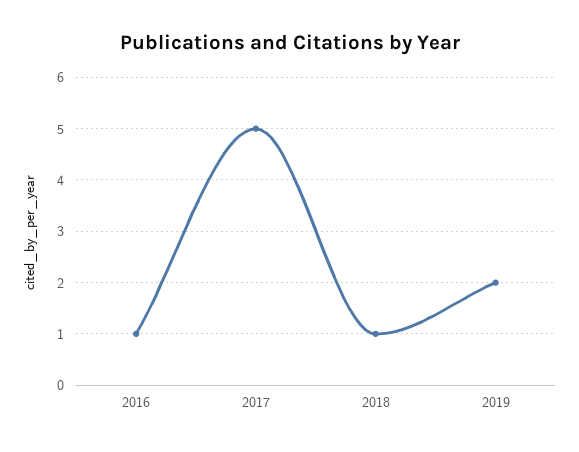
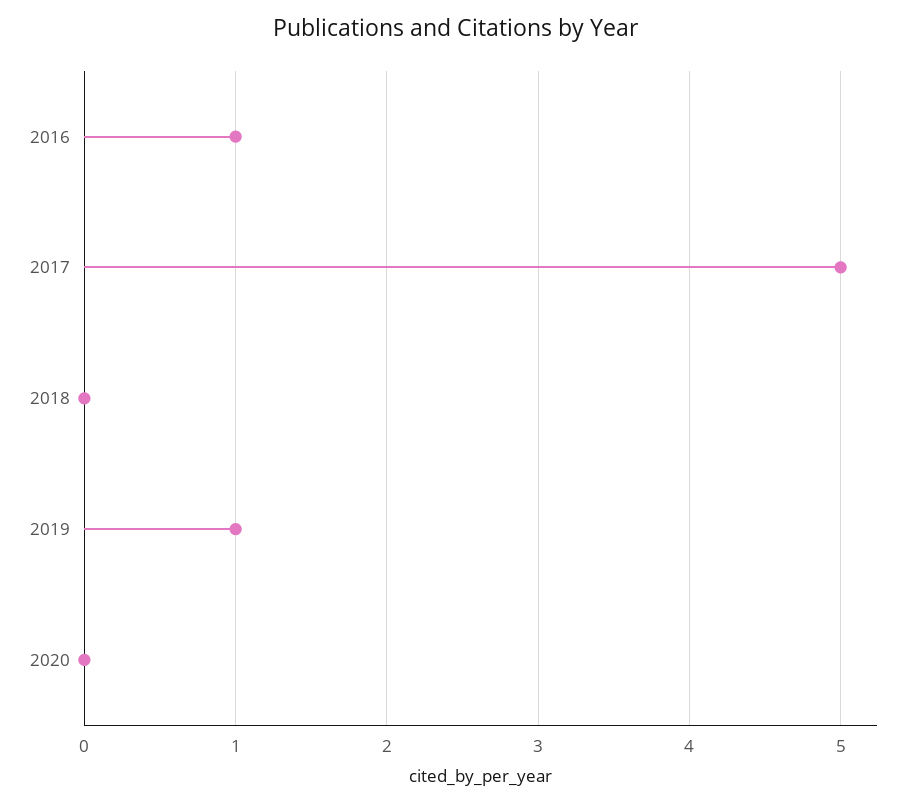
2018: 1 -> 0
2019: 2 -> 1
2020: none -> 0

